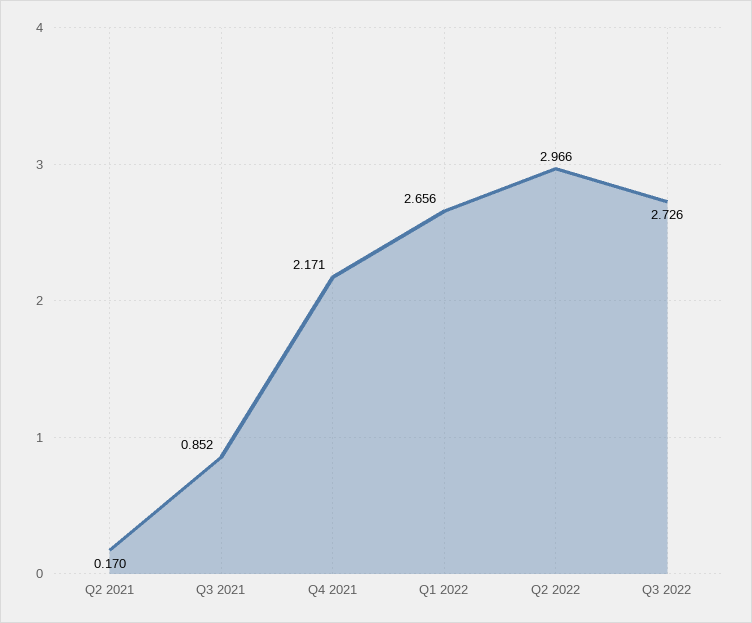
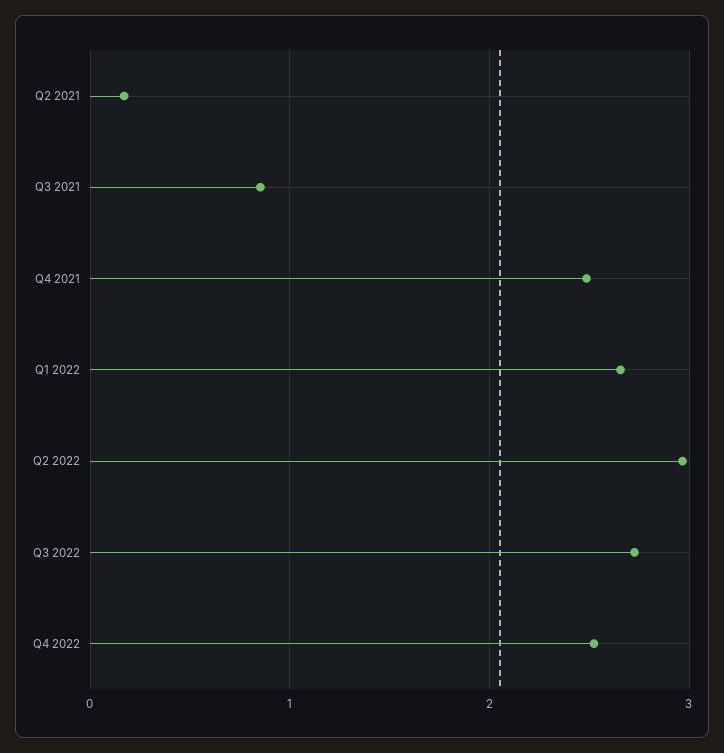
Q4 2021: 2.171 -> 2.5
Q4 2022: none -> 2.5

